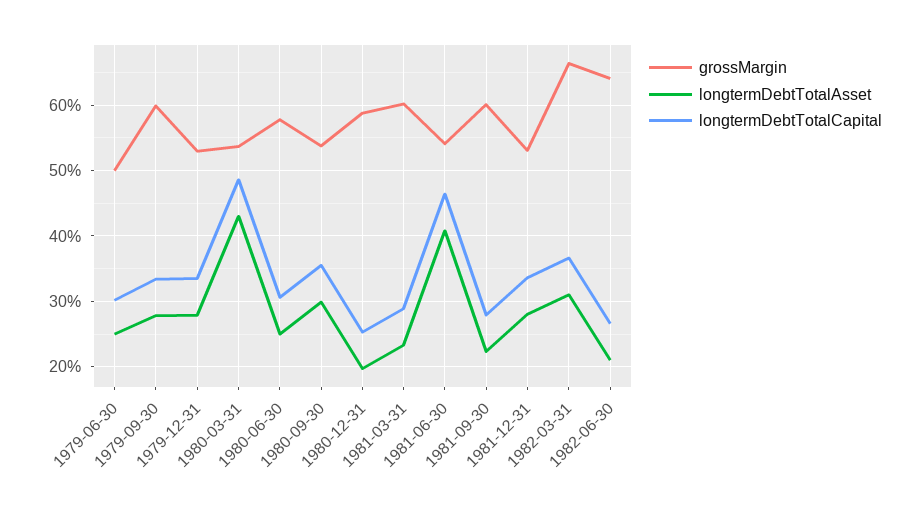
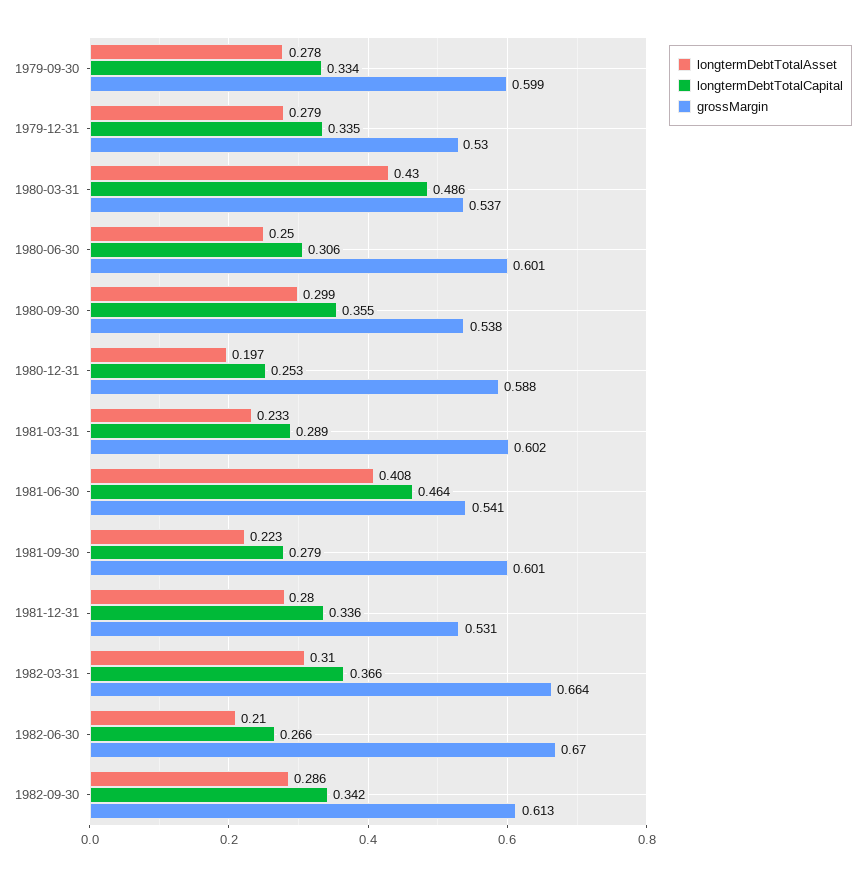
grossMargin, 1979-06-30: 0.5 -> none
longtermDebtTotalAsset, 1979-06-30: 0.25 -> none
longtermDebtTotalCapital, 1979-06-30: 0.3 -> none
grossMargin, 1980-06-30: 0.58 -> 0.601
grossMargin, 1982-06-30: 0.64 -> 0.67
longtermDebtTotalAsset, 1982-09-30: none -> 0.286
longtermDebtTotalCapital, 1982-09-30: none -> 0.342
grossMargin, 1982-09-30: none -> 0.613

